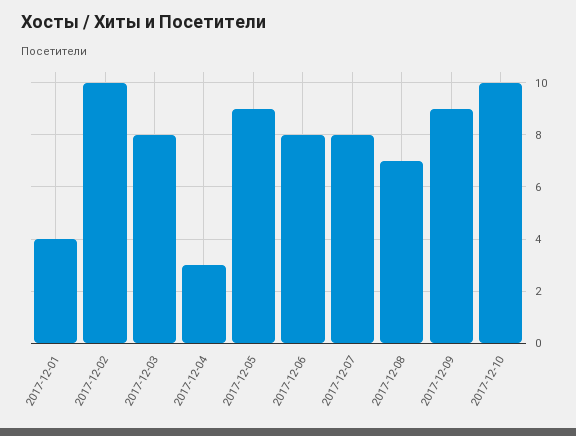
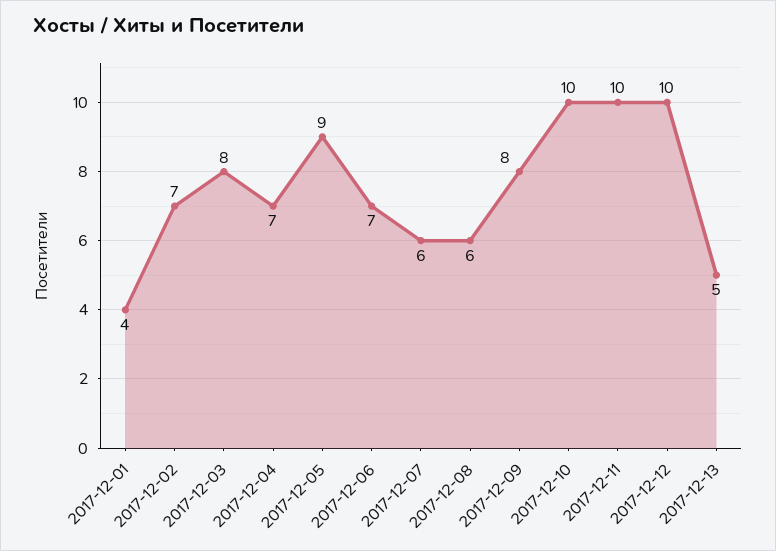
2017-12-02: 10 -> 7
2017-12-04: 3 -> 7
2017-12-06: 8 -> 7
2017-12-07: 8 -> 6
2017-12-08: 7 -> 6
2017-12-09: 9 -> 8
2017-12-11: none -> 10
2017-12-12: none -> 10
2017-12-13: none -> 5

